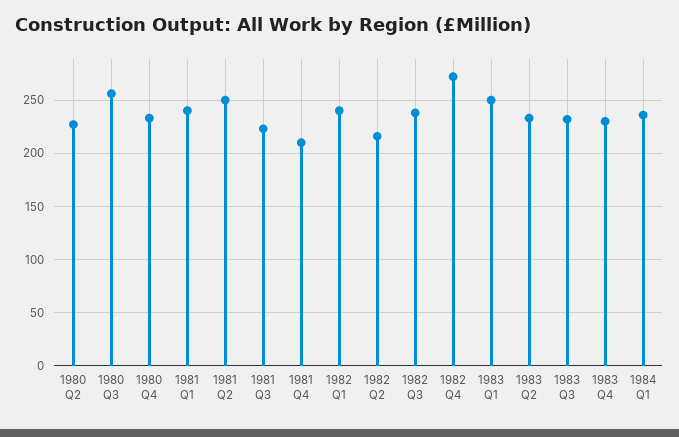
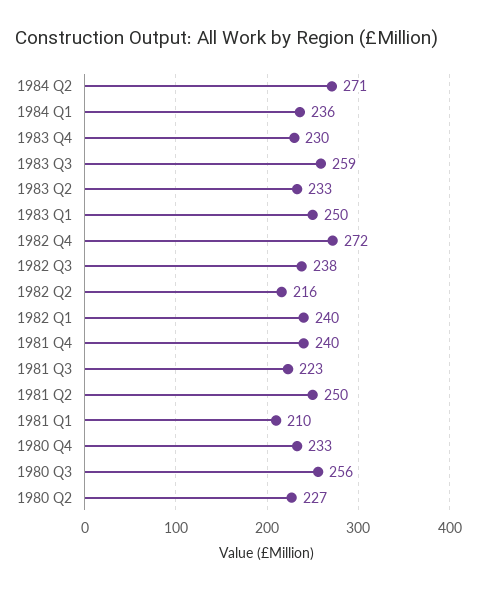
1981 Q1: 240 -> 210
1981 Q4: 210 -> 240
1983 Q3: 230 -> 259
1984 Q2: none -> 271

